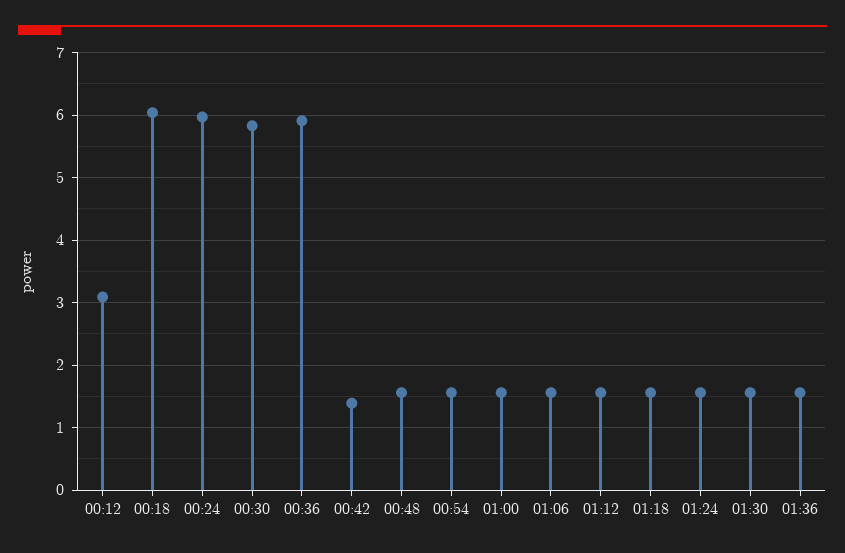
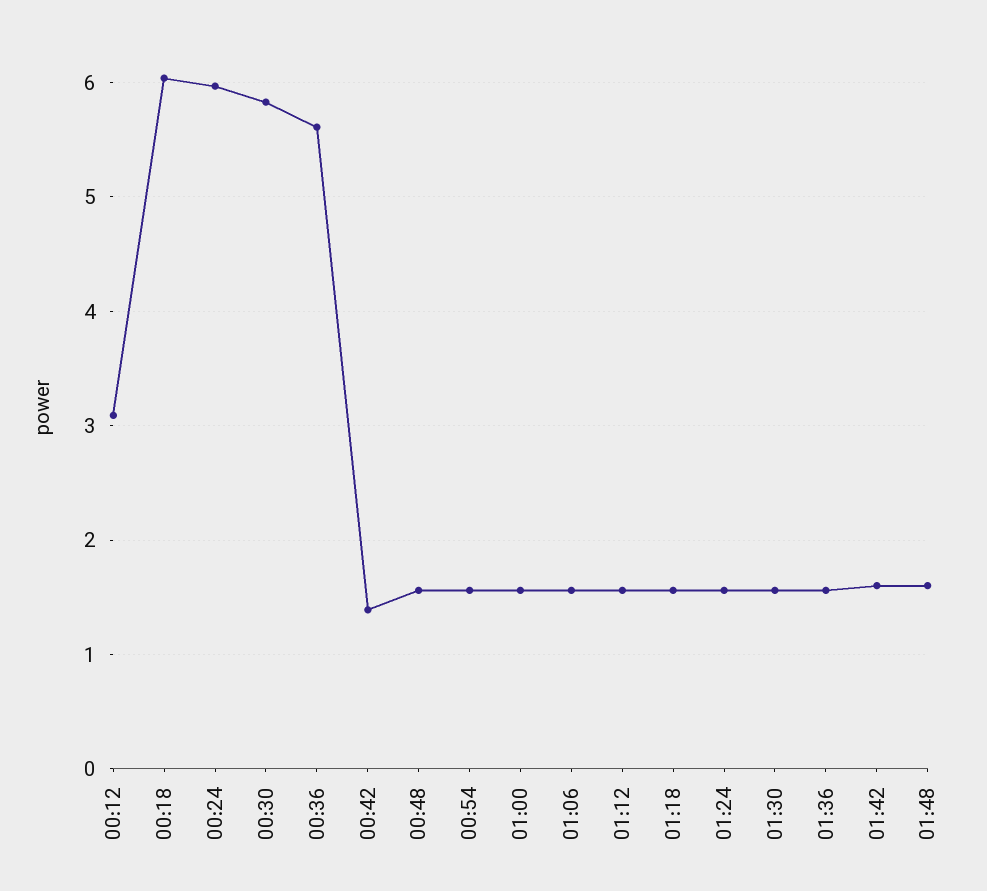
00:36: 5.9 -> 5.6
01:42: none -> 1.6
01:48: none -> 1.6

